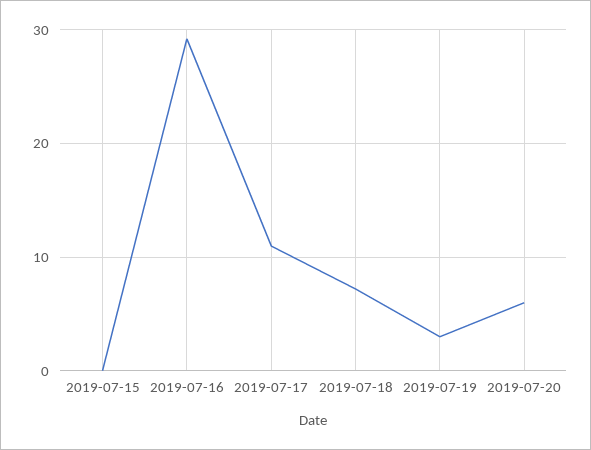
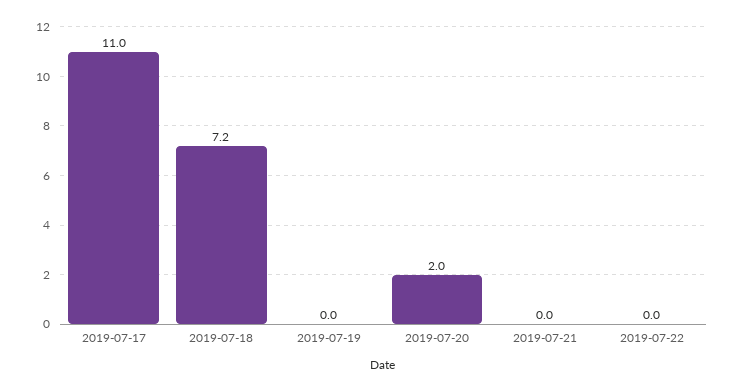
2019-07-15: 0 -> none
2019-07-16: 29 -> none
2019-07-19: 3 -> 0
2019-07-20: 6 -> 2
2019-07-21: none -> 0
2019-07-22: none -> 0

